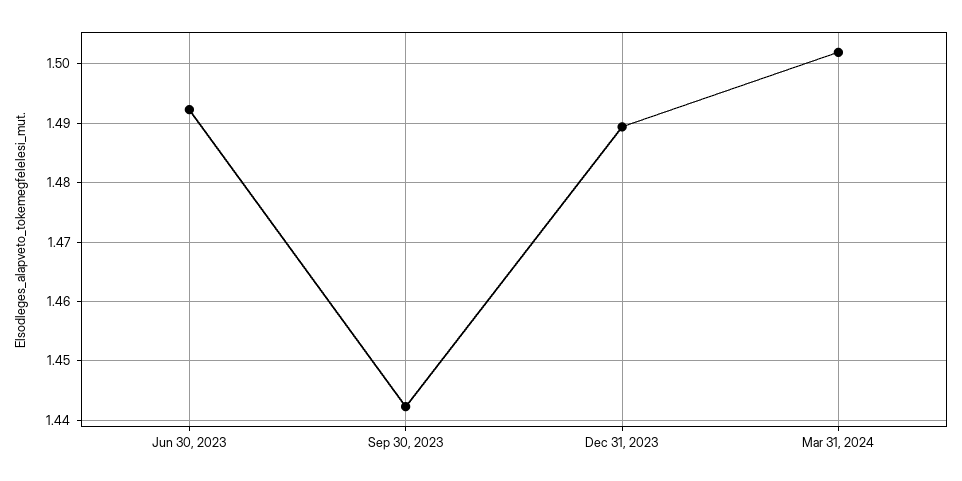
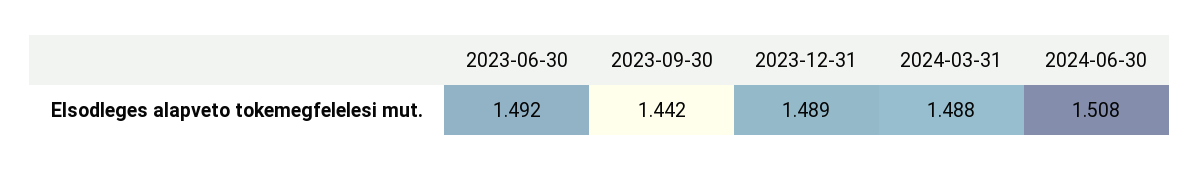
Mar 31, 2024: 1.502 -> 1.488
2024-06-30: none -> 1.508

